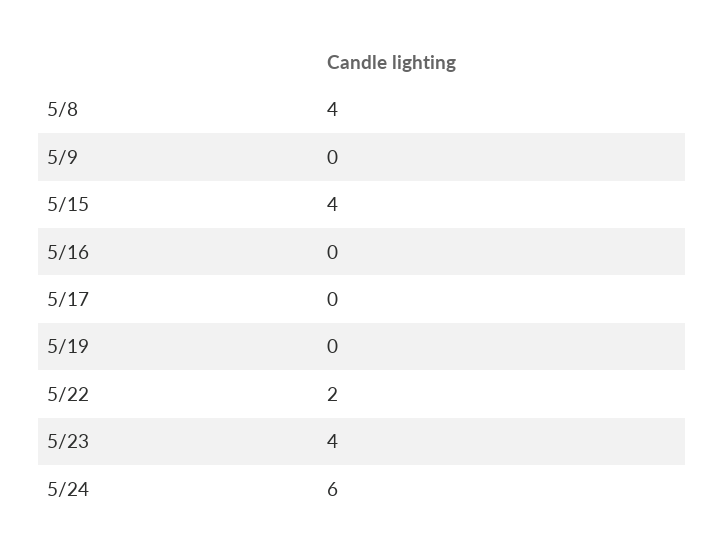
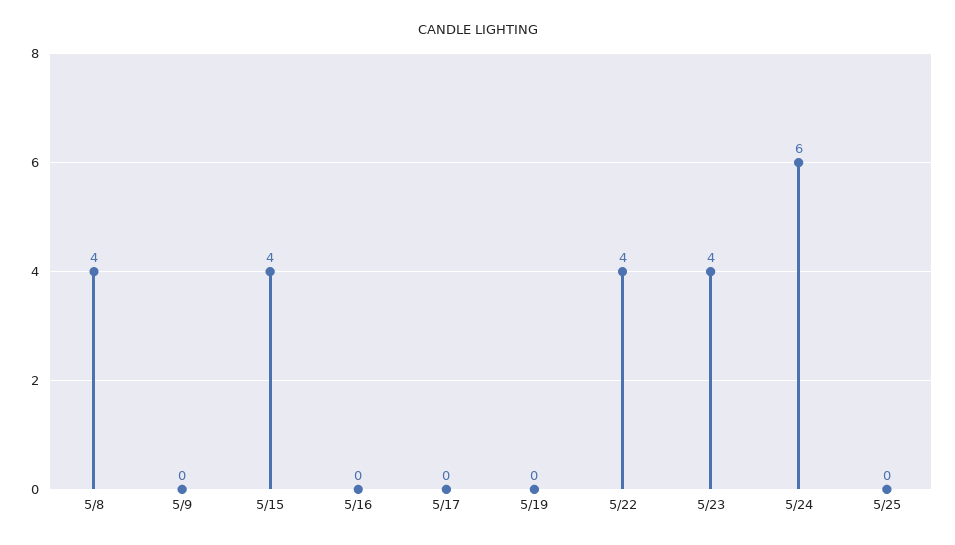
5/22: 2 -> 4
5/25: none -> 0

